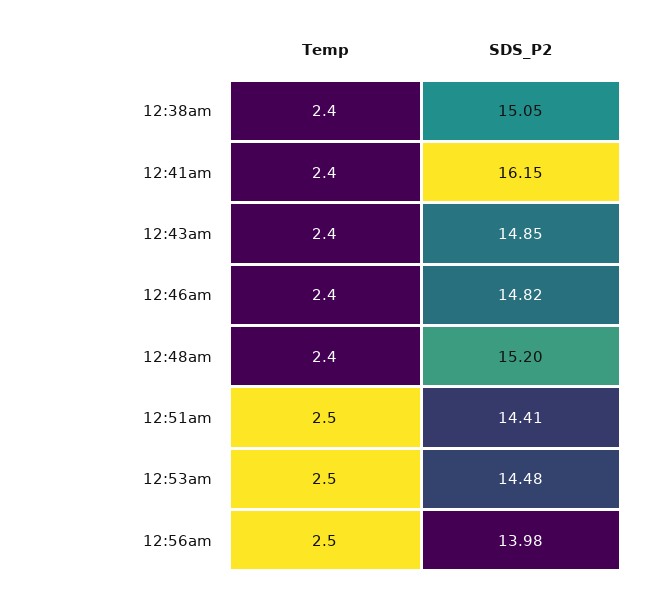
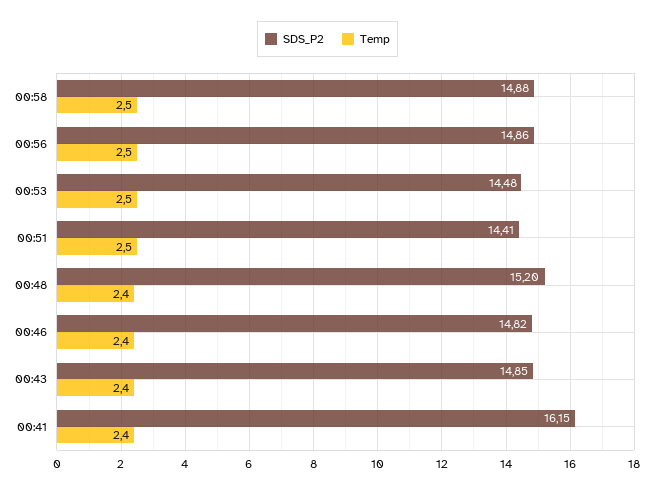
Temp, 12:38am: 2.4 -> none
SDS_P2, 12:38am: 15.05 -> none
SDS_P2, 12:56am: 13.98 -> 14.86
SDS_P2, 00:58: none -> 14.88
Temp, 00:58: none -> 2.5

